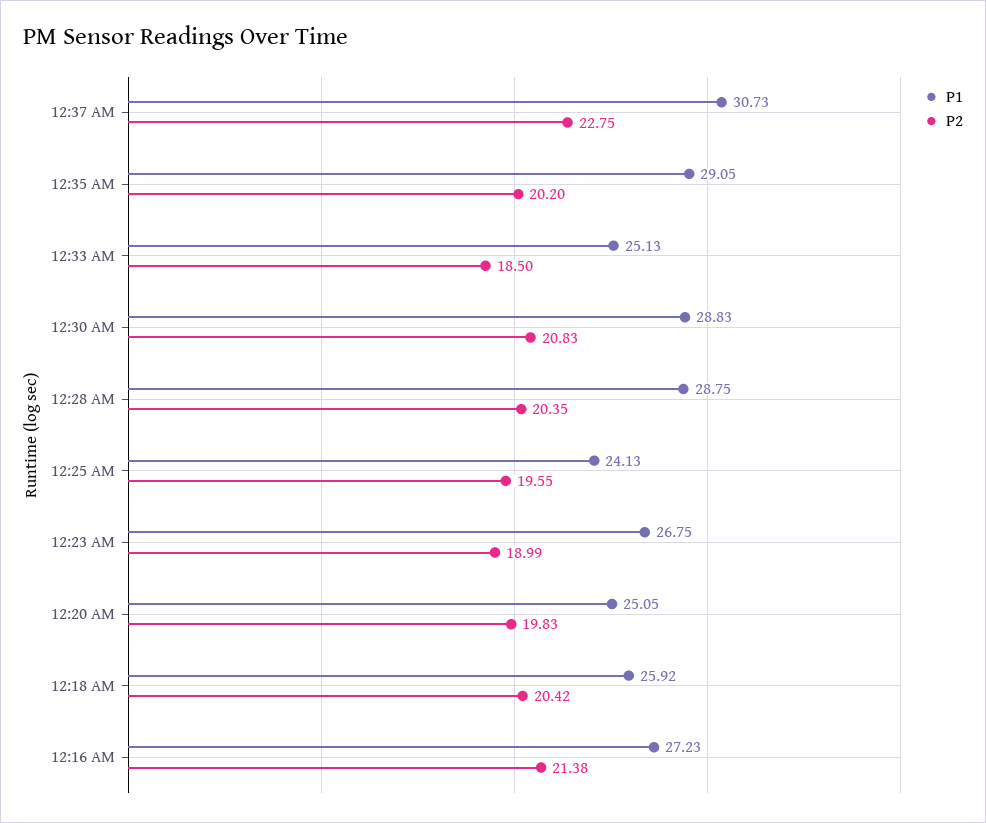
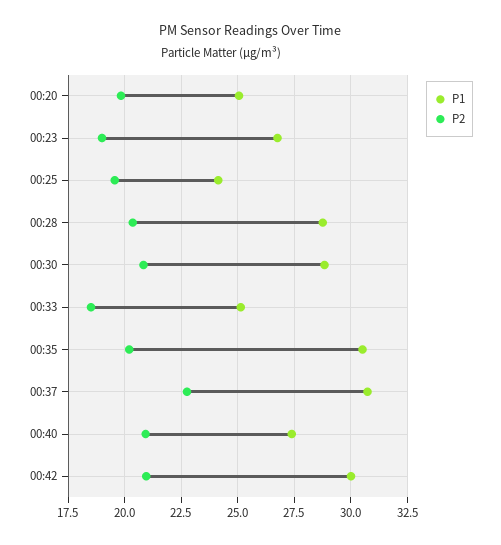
P1, 12:35 AM: 29.05 -> 30.5
P1, 12:18 AM: 25.92 -> none
P2, 12:18 AM: 20.42 -> none
P1, 12:16 AM: 27.23 -> none
P2, 12:16 AM: 21.38 -> none
P1, 00:40: none -> 27.5
P2, 00:40: none -> 21
P1, 00:42: none -> 30
P2, 00:42: none -> 21

